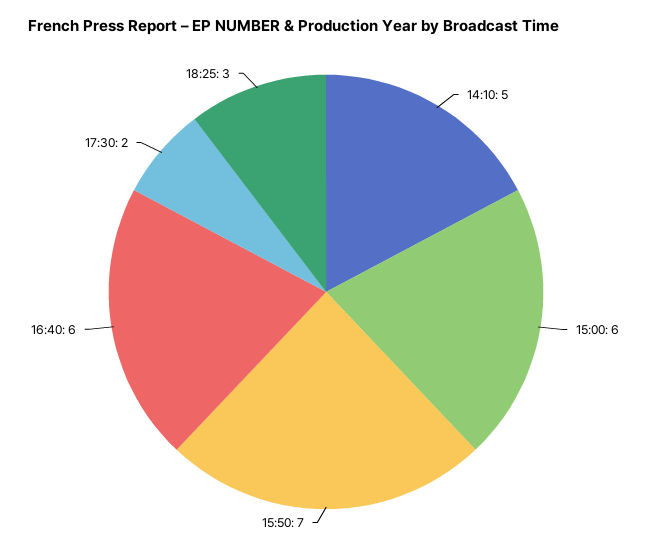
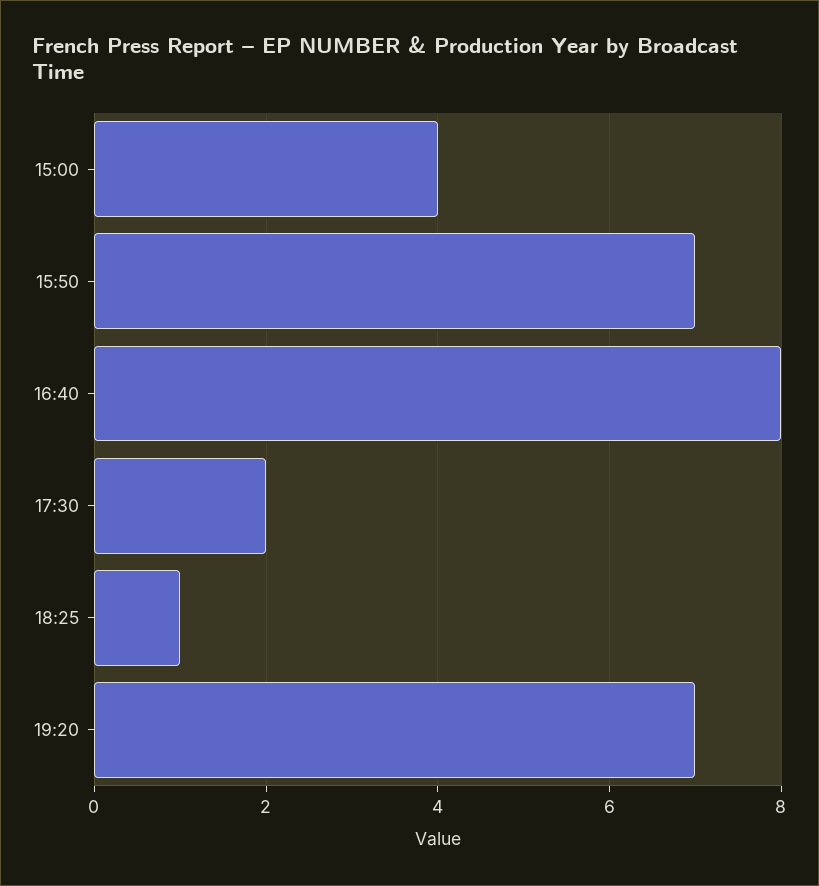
14:10: 5 -> none
15:00: 6 -> 4
16:40: 6 -> 8
18:25: 3 -> 1
19:20: none -> 7

